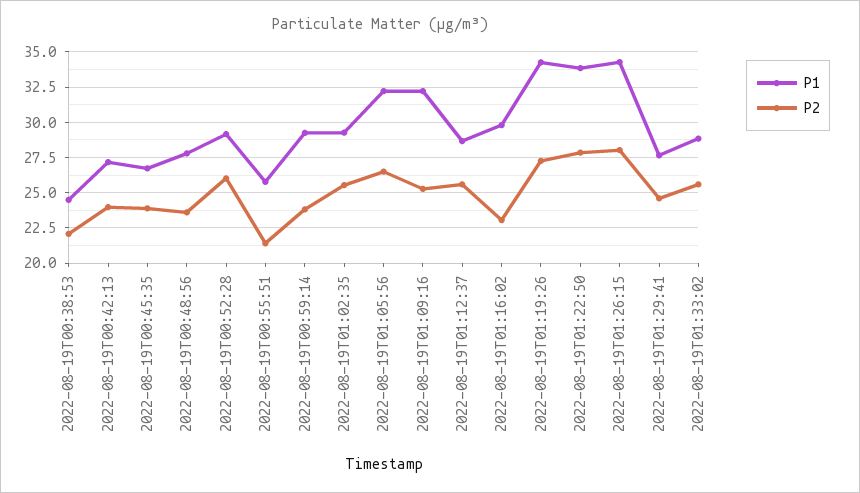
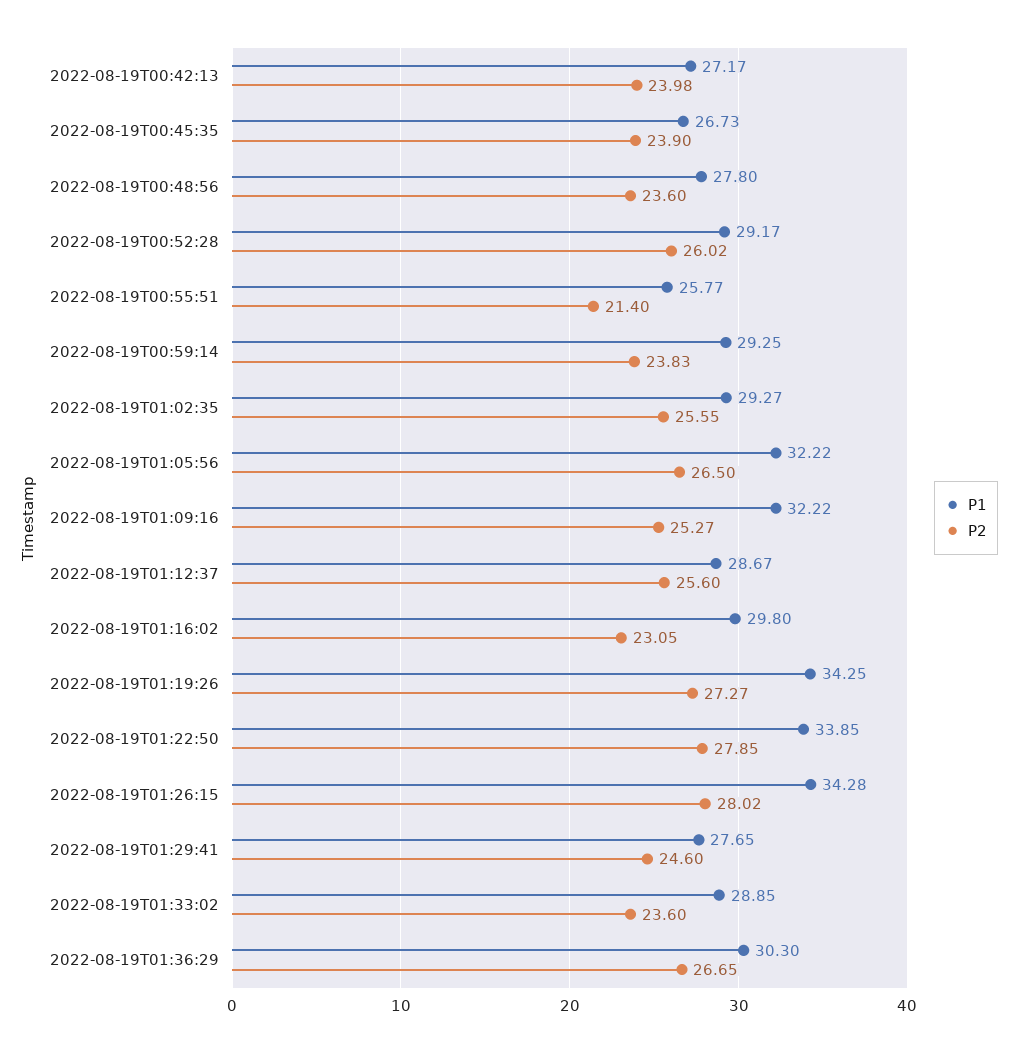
P1, 2022-08-19T00:38:53: 24.5 -> none
P2, 2022-08-19T00:38:53: 22 -> none
P2, 2022-08-19T01:33:02: 25.5 -> 23.6
P1, 2022-08-19T01:36:29: none -> 30.3
P2, 2022-08-19T01:36:29: none -> 26.65

